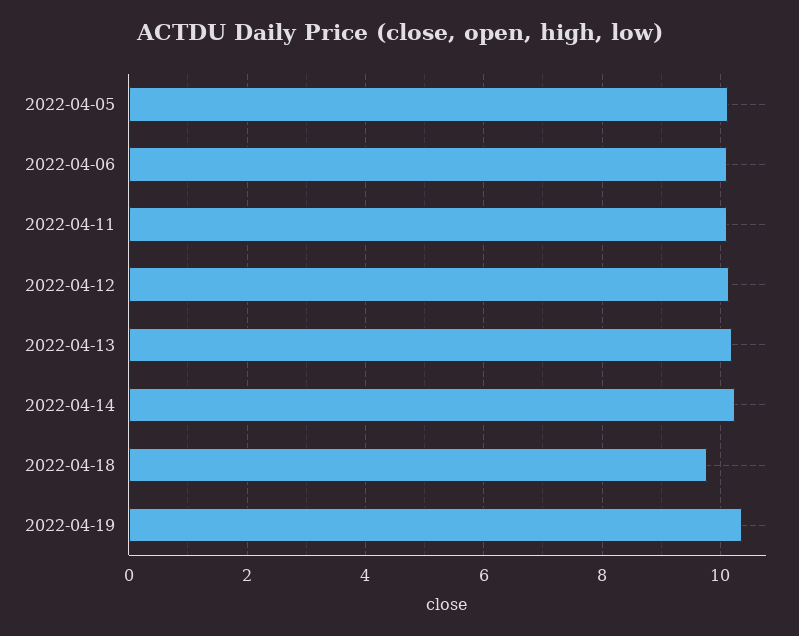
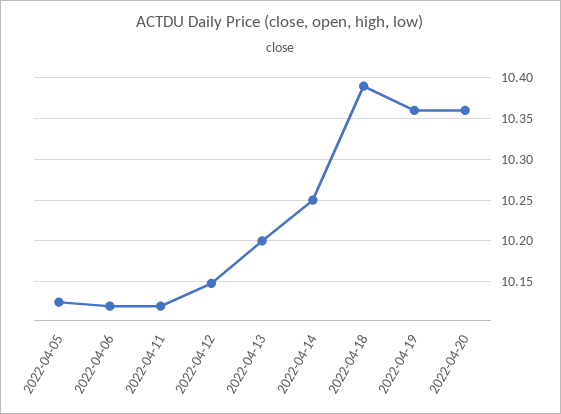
2022-04-18: 9.8 -> 10.39
2022-04-20: none -> 10.36

